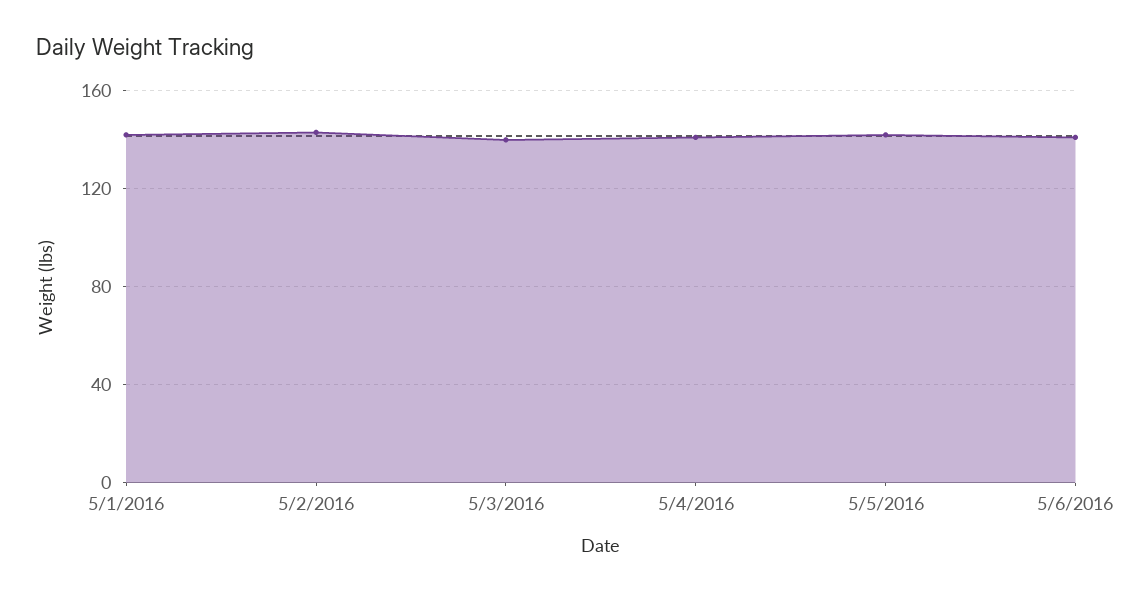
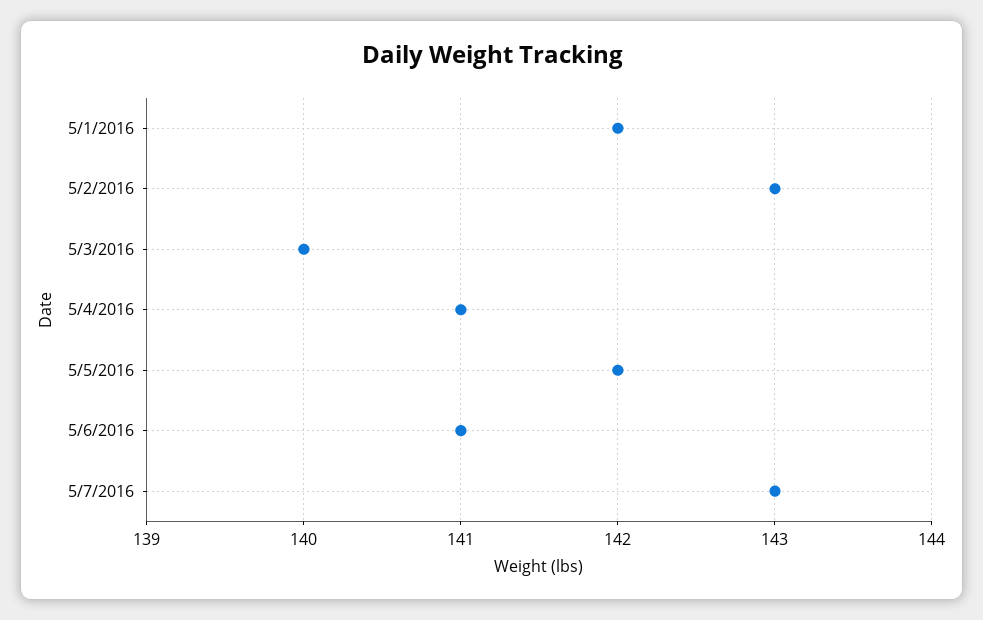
5/7/2016: none -> 143

